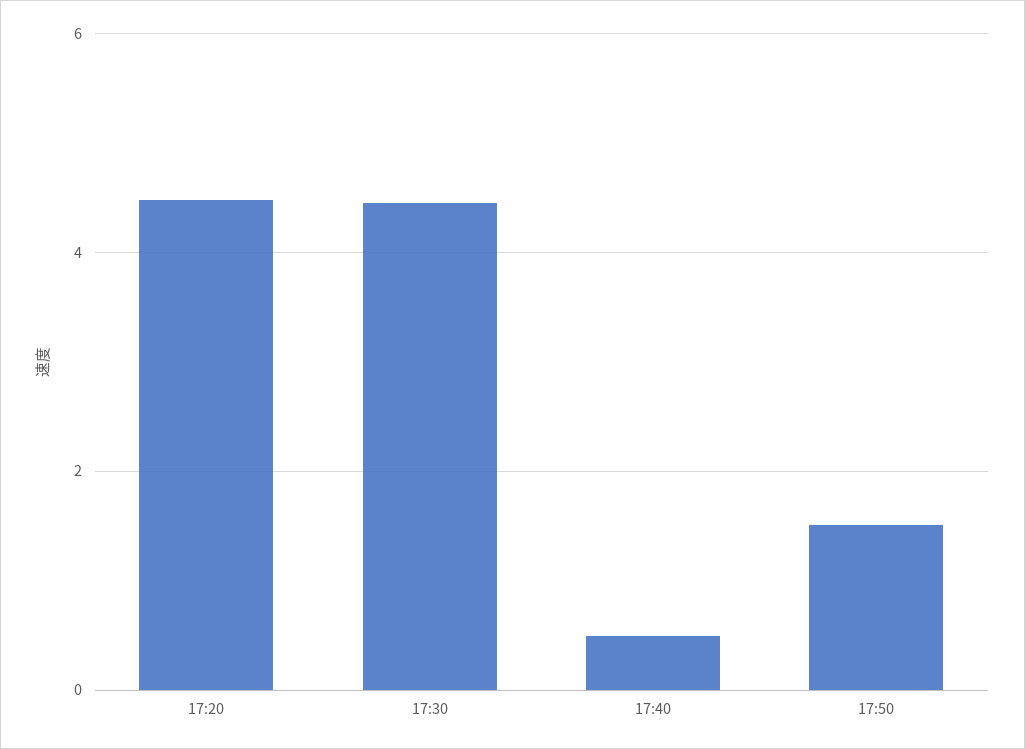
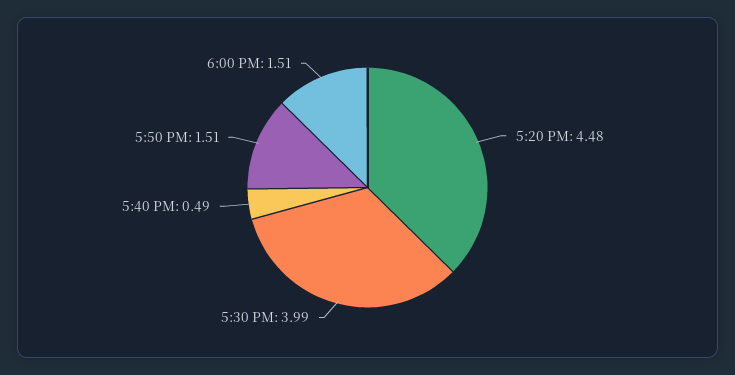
17:30: 4.4 -> 3.99
6:00 PM: none -> 1.51

